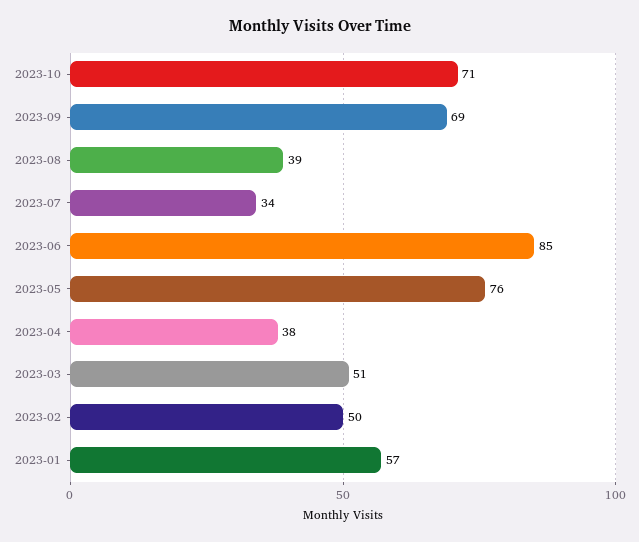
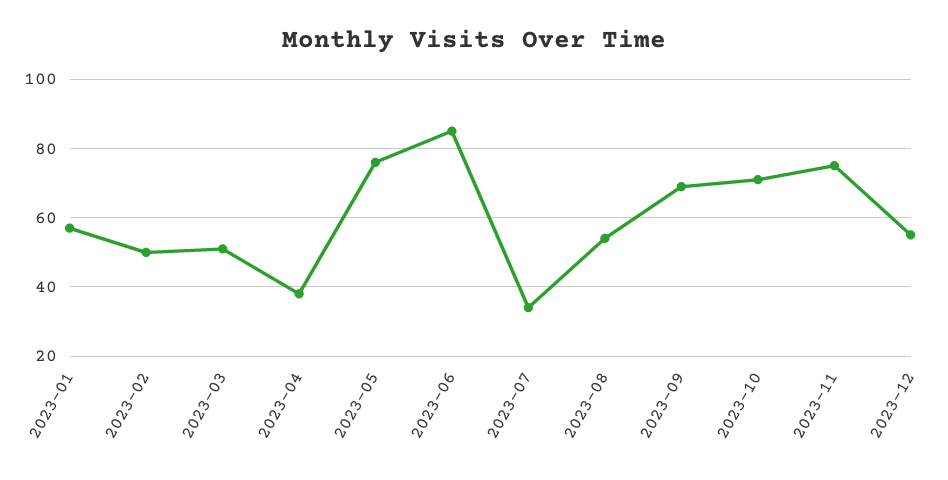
2023-08: 39 -> 55
2023-11: none -> 75
2023-12: none -> 55

